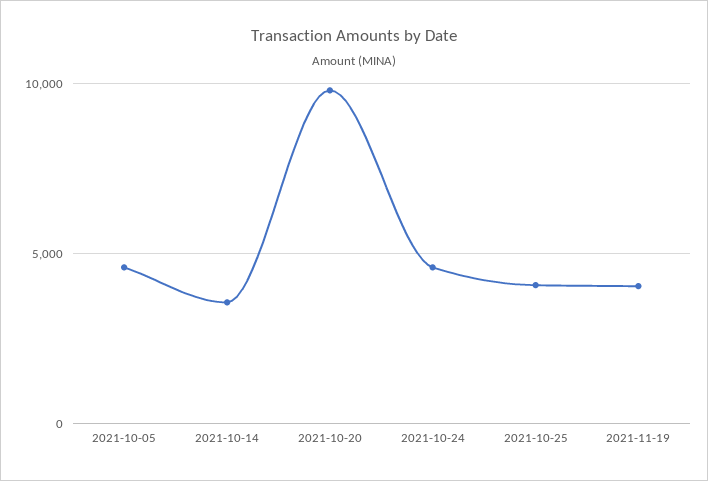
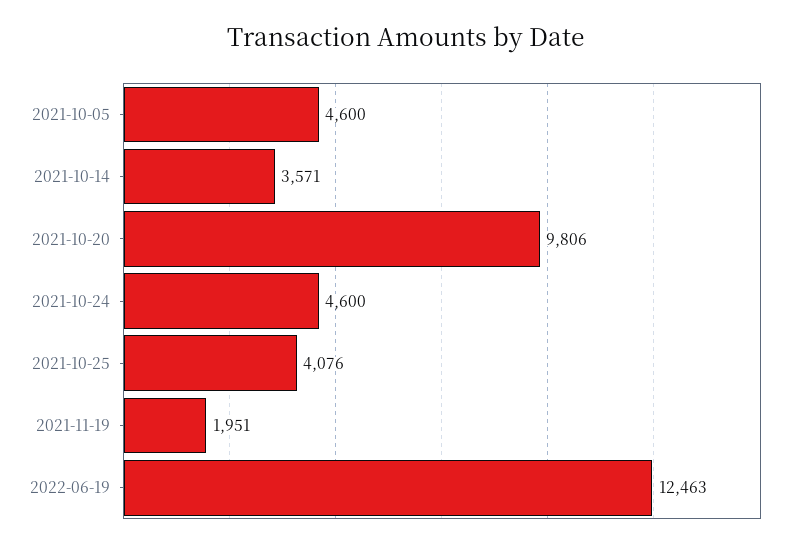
2021-11-19: 4000 -> 1951
2022-06-19: none -> 12463

